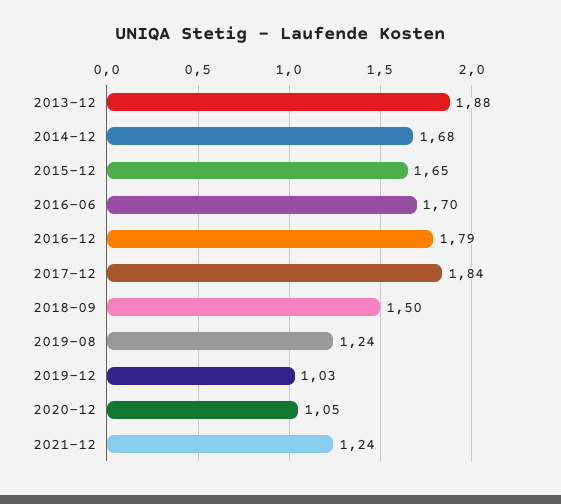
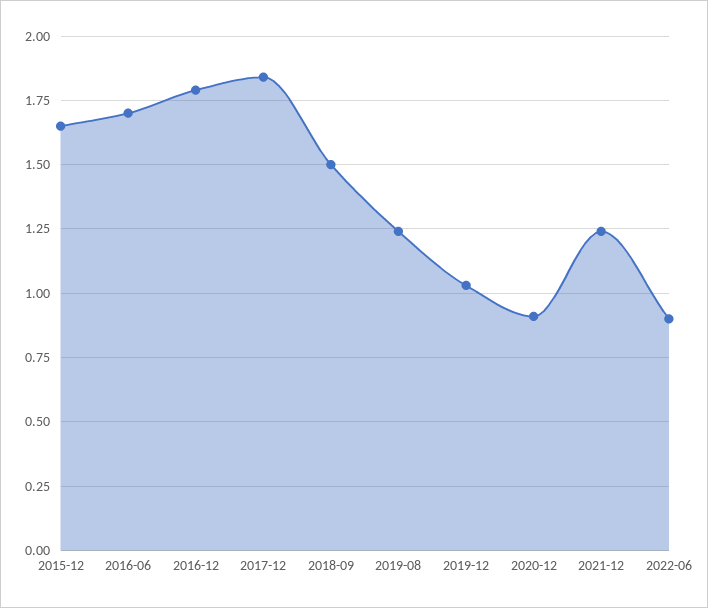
2013-12: 1.88 -> none
2014-12: 1.68 -> none
2020-12: 1.05 -> 0.9
2022-06: none -> 0.9

